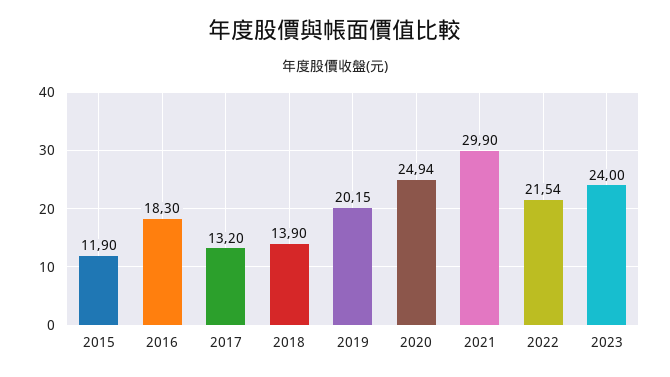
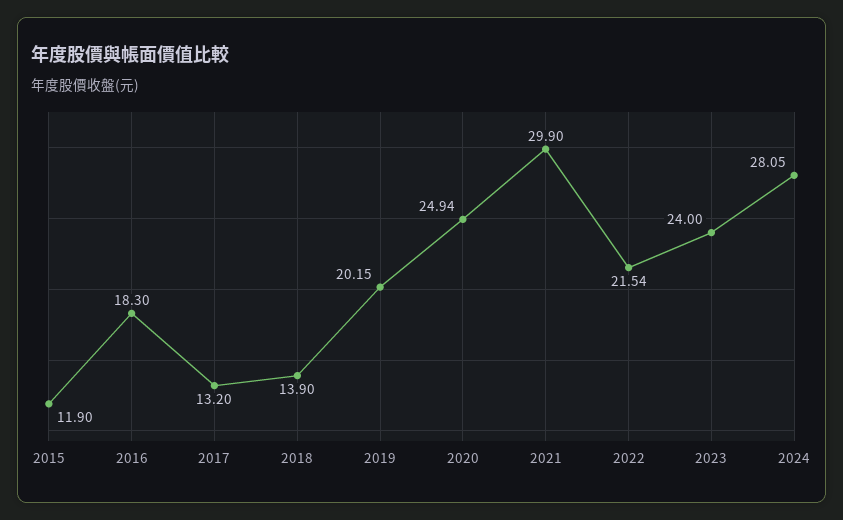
2024: none -> 28.05

